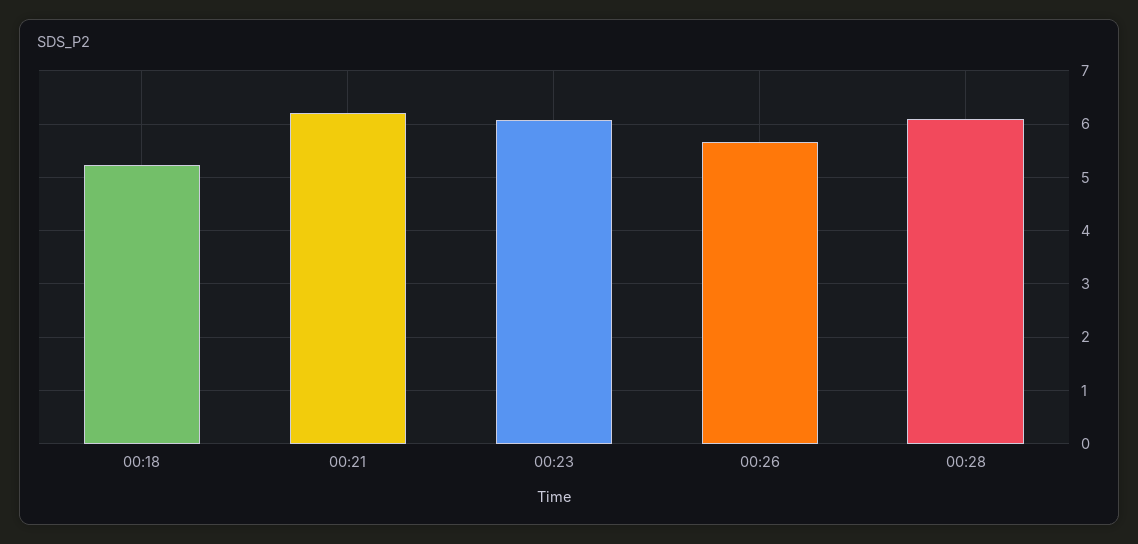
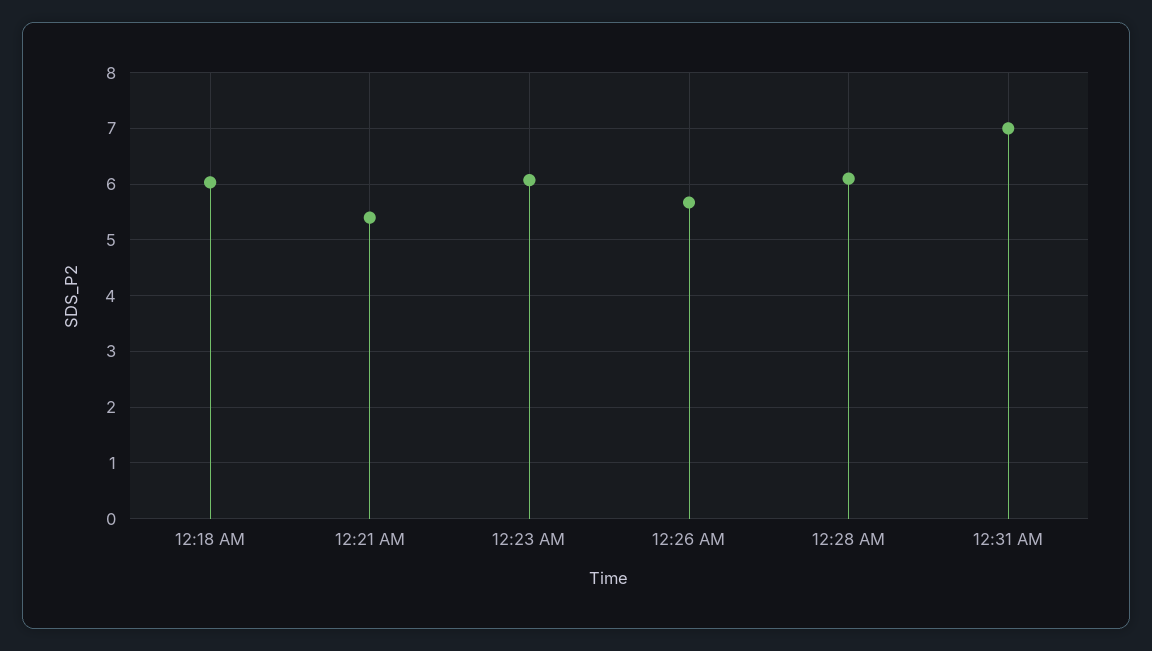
00:18: 5.2 -> 6
00:21: 6.2 -> 5.4
12:31 AM: none -> 7

